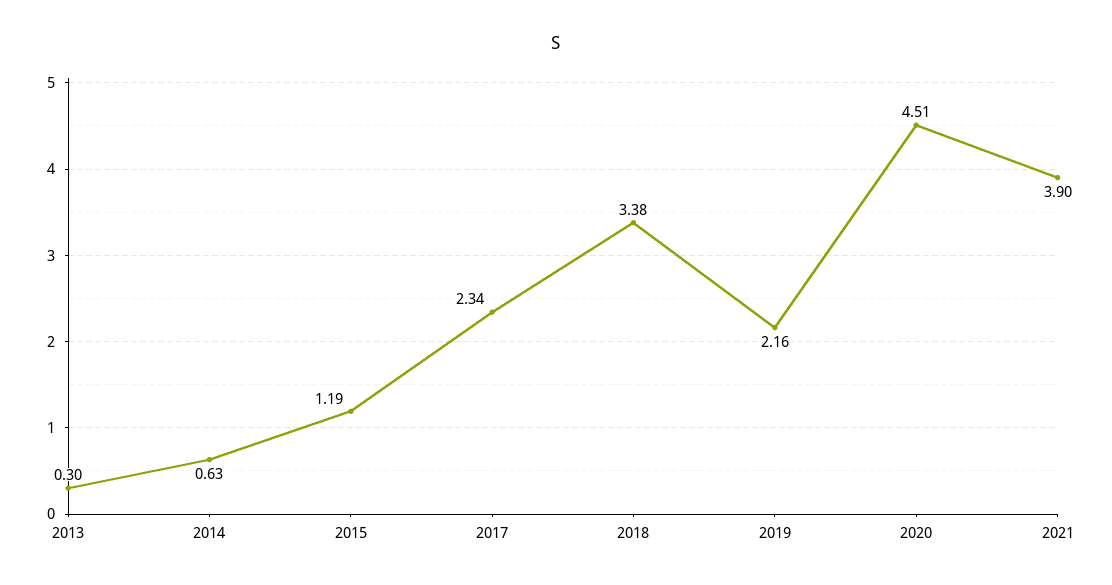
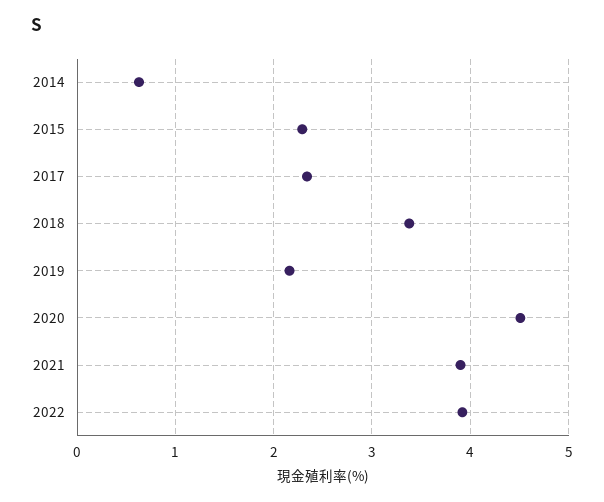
2013: 0.3 -> none
2015: 1.19 -> 2.3
2022: none -> 3.9

